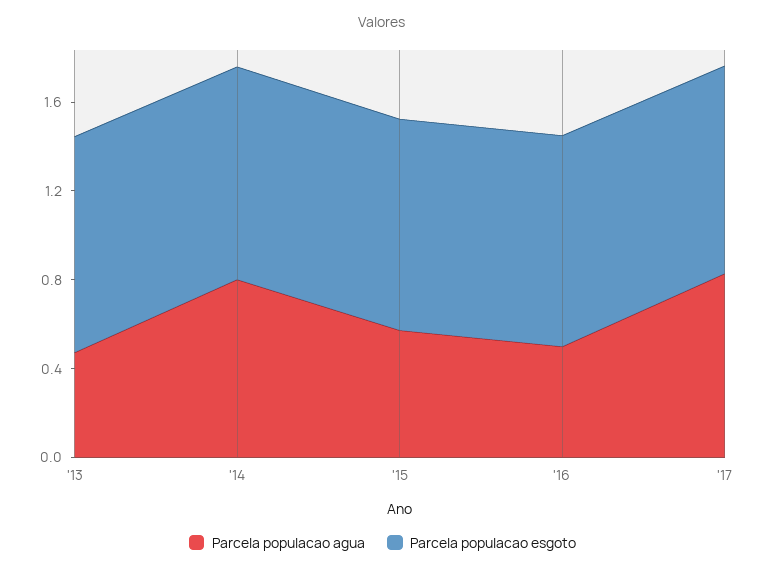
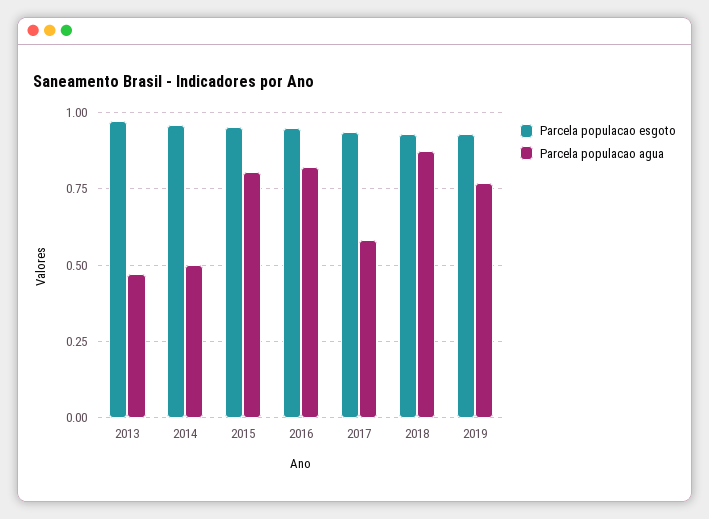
Parcela populacao agua, '14: 0.8 -> 0.5
Parcela populacao agua, '15: 0.6 -> 0.8
Parcela populacao agua, '16: 0.5 -> 0.825
Parcela populacao agua, '17: 0.8 -> 0.575
Parcela populacao esgoto, 2018: none -> 0.925
Parcela populacao agua, 2018: none -> 0.875
Parcela populacao esgoto, 2019: none -> 0.925
Parcela populacao agua, 2019: none -> 0.775

